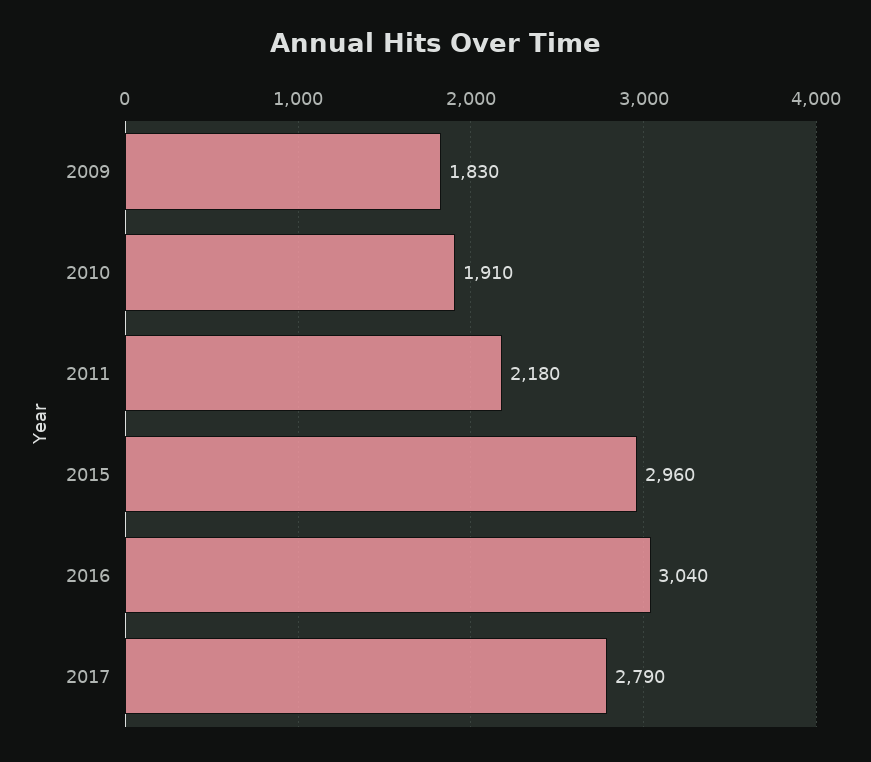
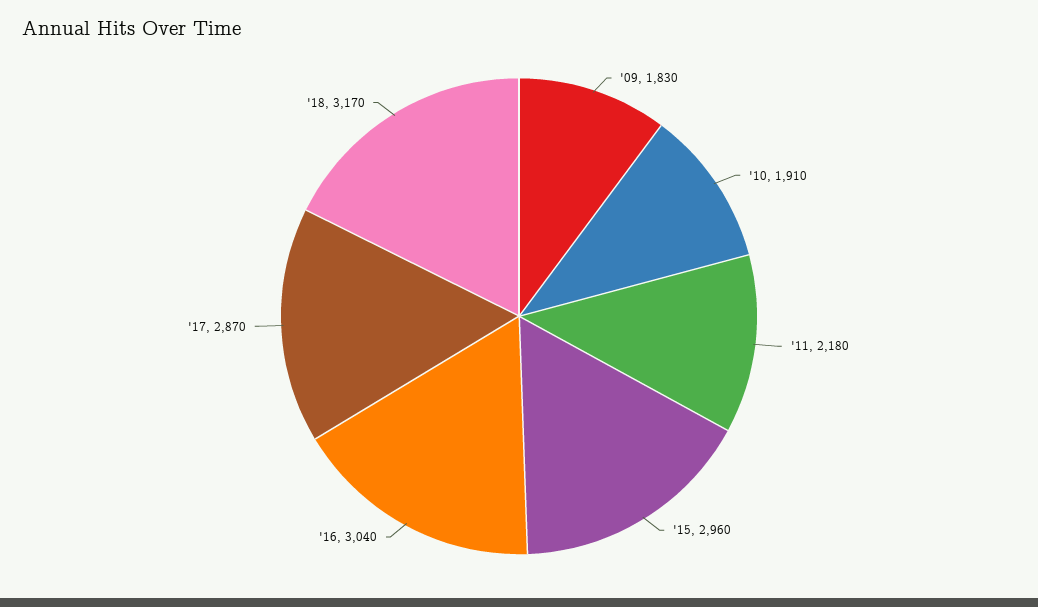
2017: 2790 -> 2870
'18: none -> 3170

